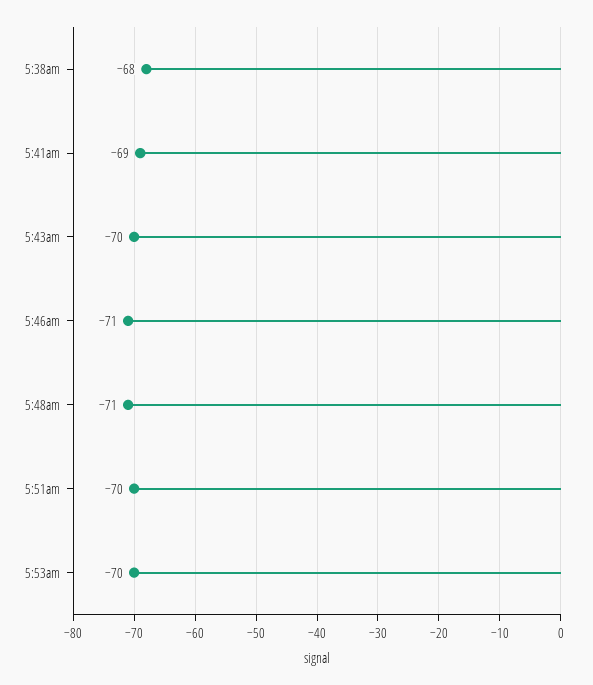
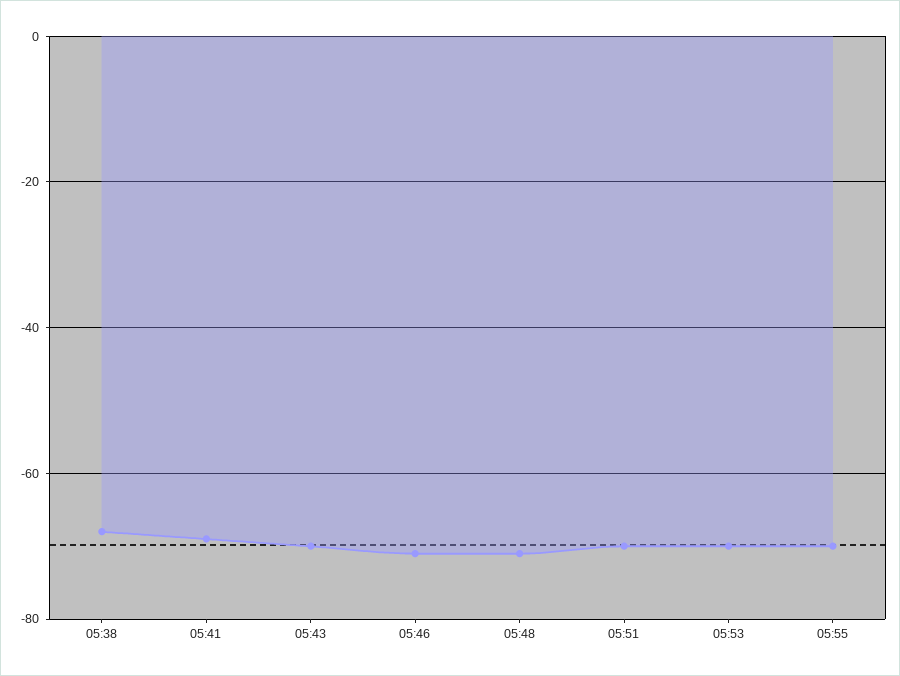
05:55: none -> -70

